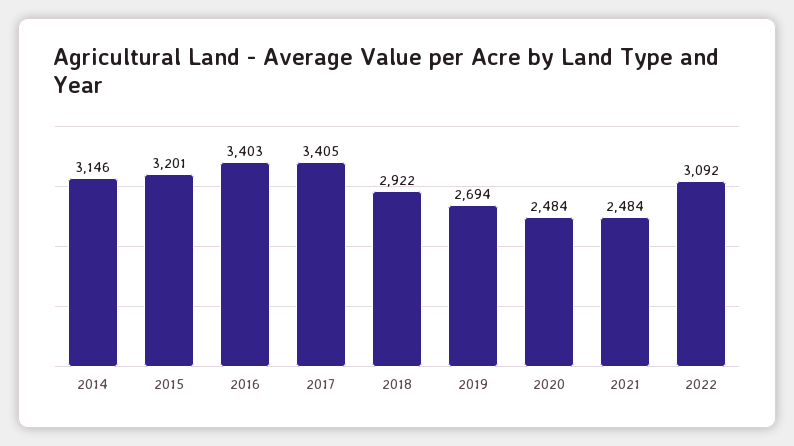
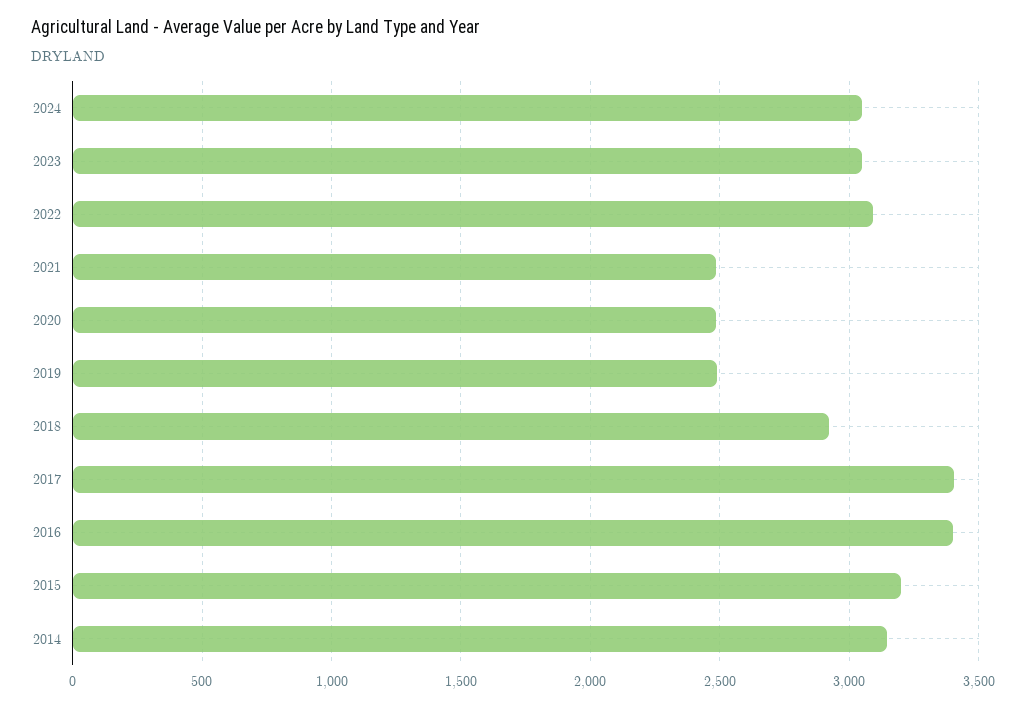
2019: 2694 -> 2500
2024: none -> 3050
2023: none -> 3050

